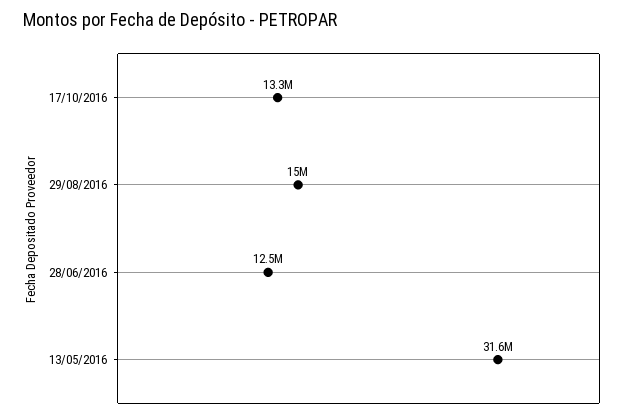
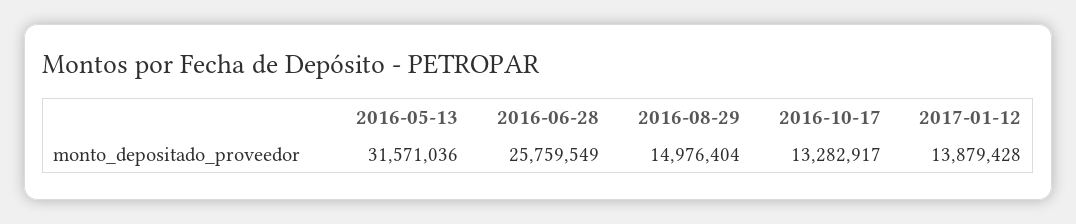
28/06/2016: 12500000 -> 25759549
2017-01-12: none -> 13879428

